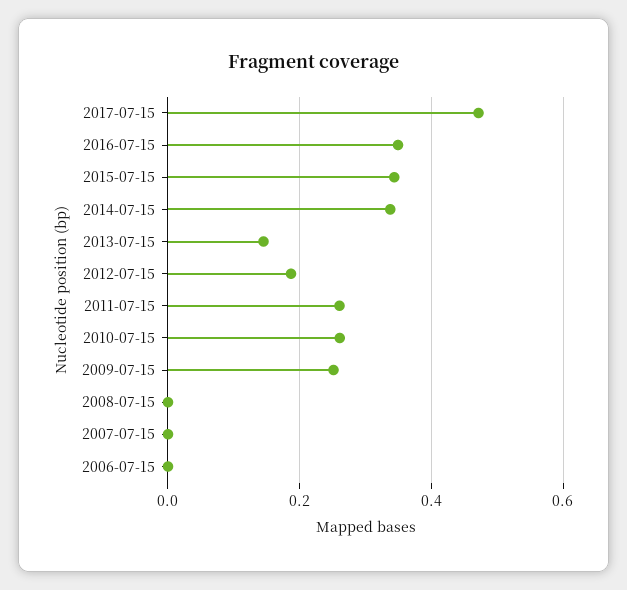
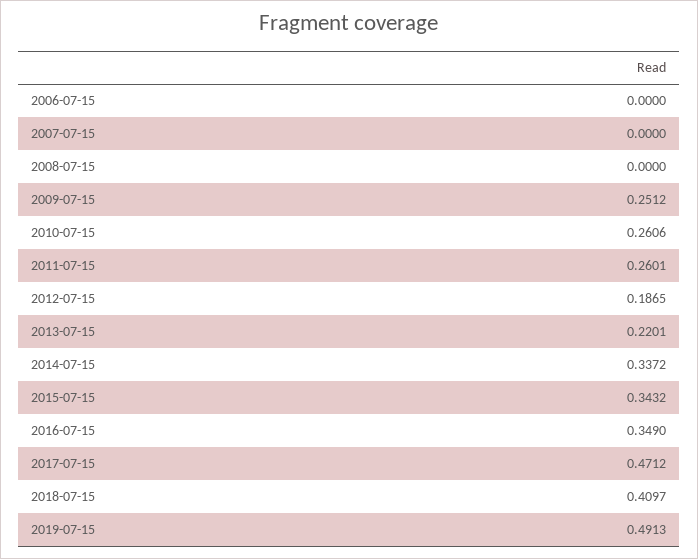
2013-07-15: 0.14 -> 0.2201
2018-07-15: none -> 0.4097
2019-07-15: none -> 0.4913

